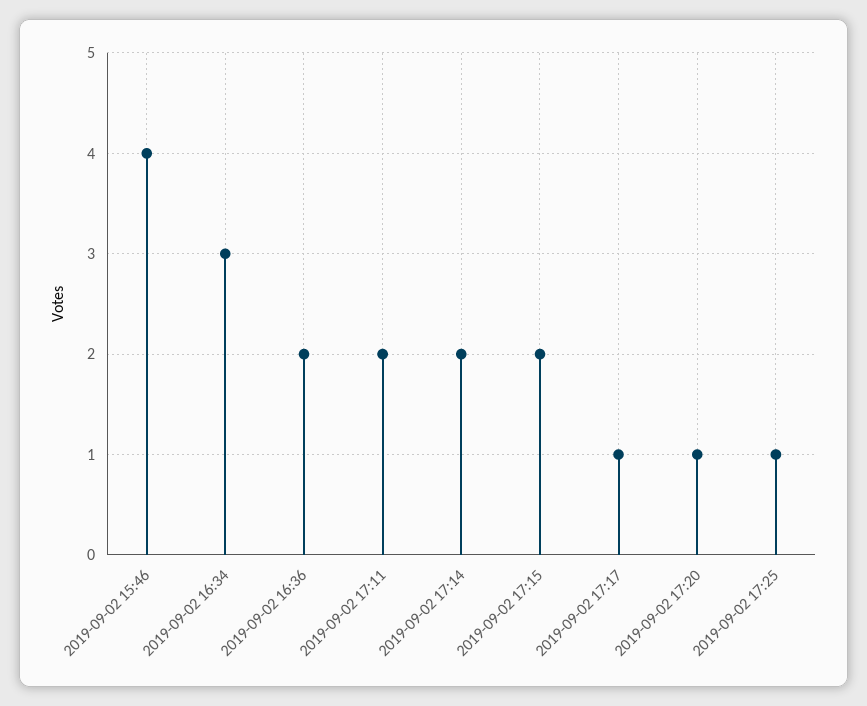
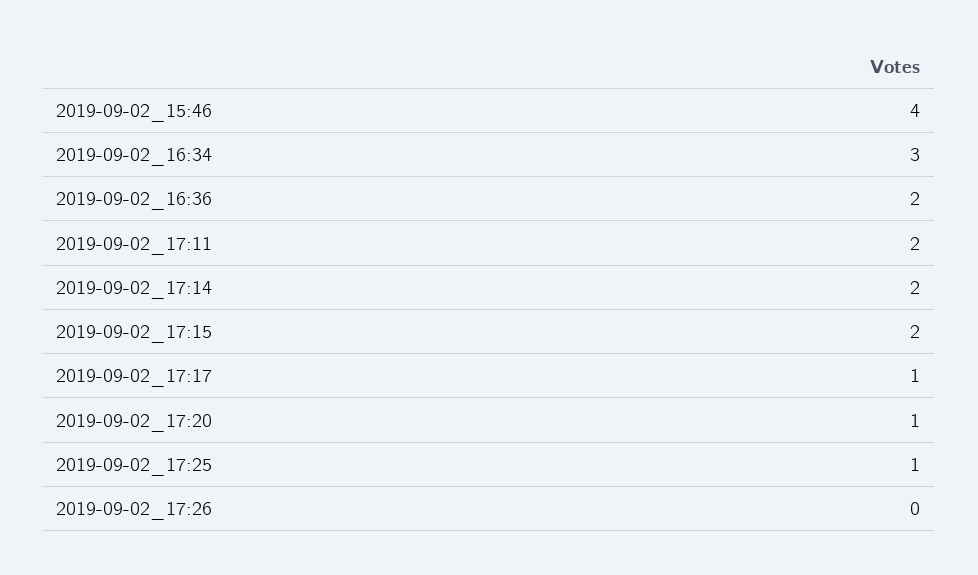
2019-09-02_17:26: none -> 0

